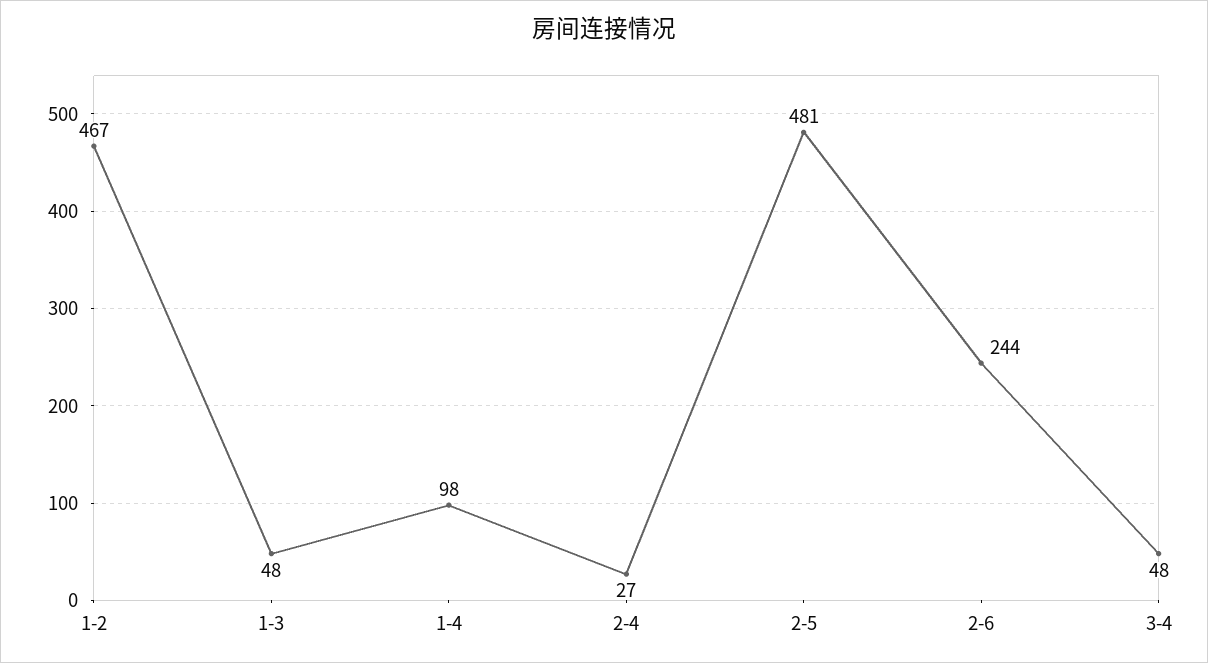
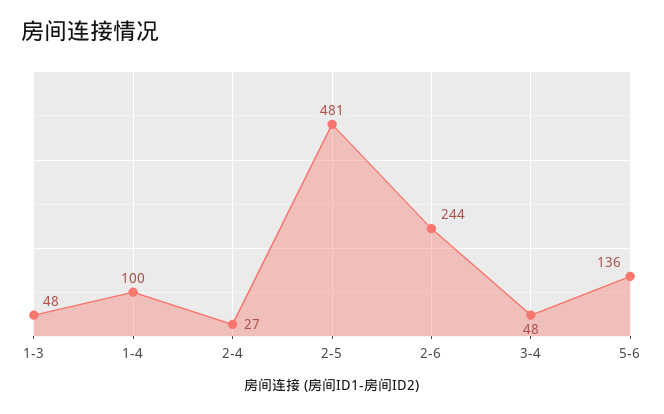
1-2: 467 -> none
1-4: 98 -> 100
5-6: none -> 136

